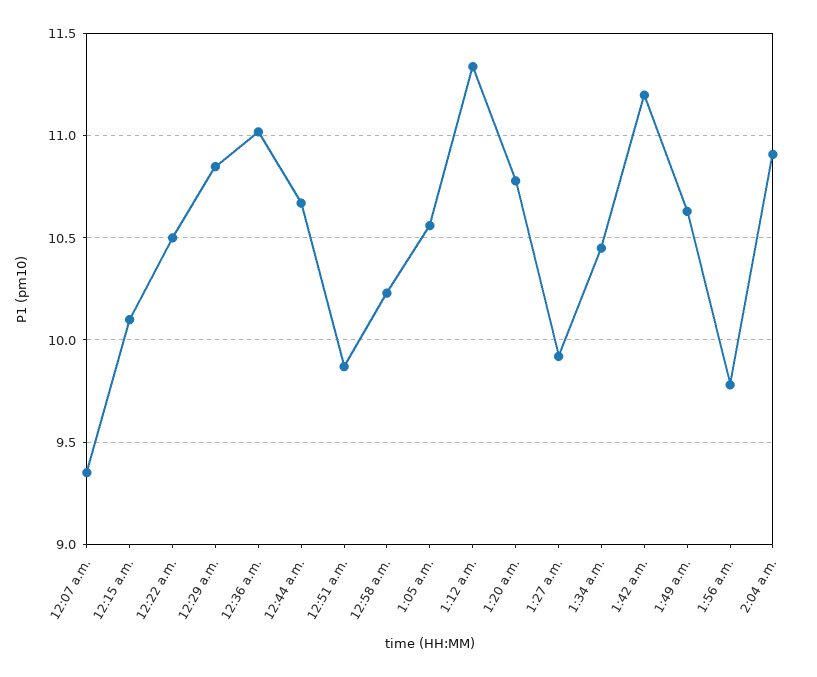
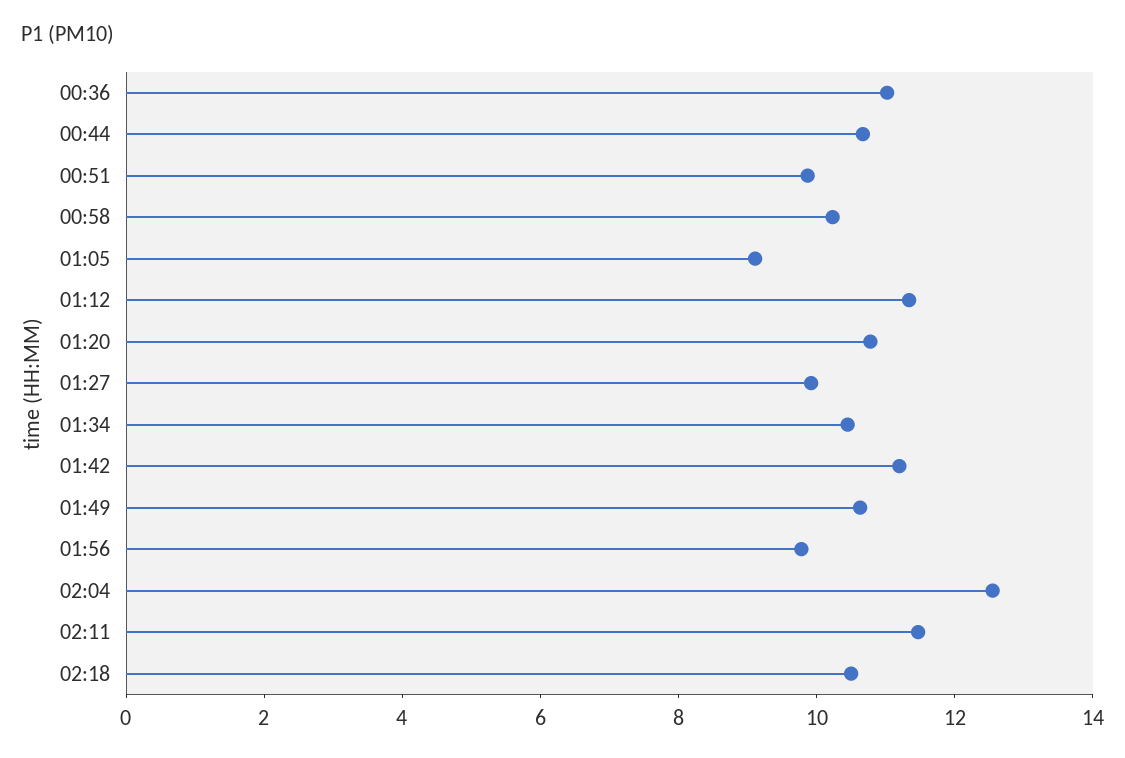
12:07 a.m.: 9.35 -> none
12:15 a.m.: 10.1 -> none
12:22 a.m.: 10.5 -> none
12:29 a.m.: 10.85 -> none
1:05 a.m.: 10.55 -> 9
2:04 a.m.: 10.9 -> 12.5
02:11: none -> 11.5
02:18: none -> 10.5

